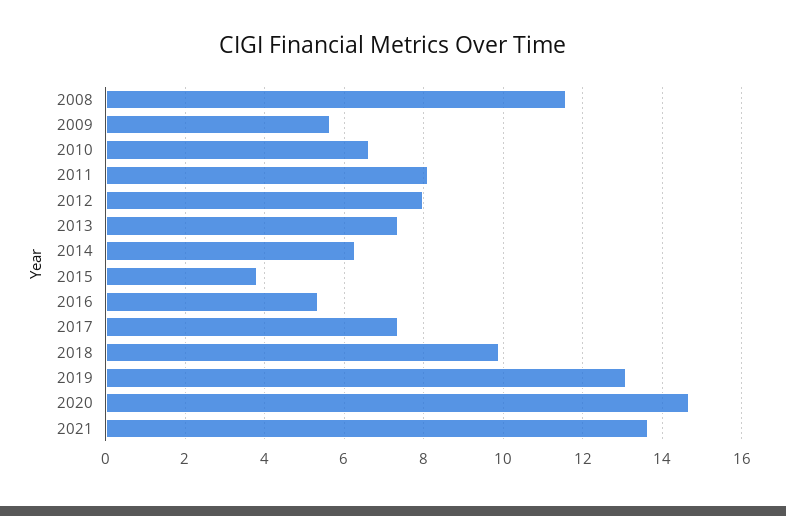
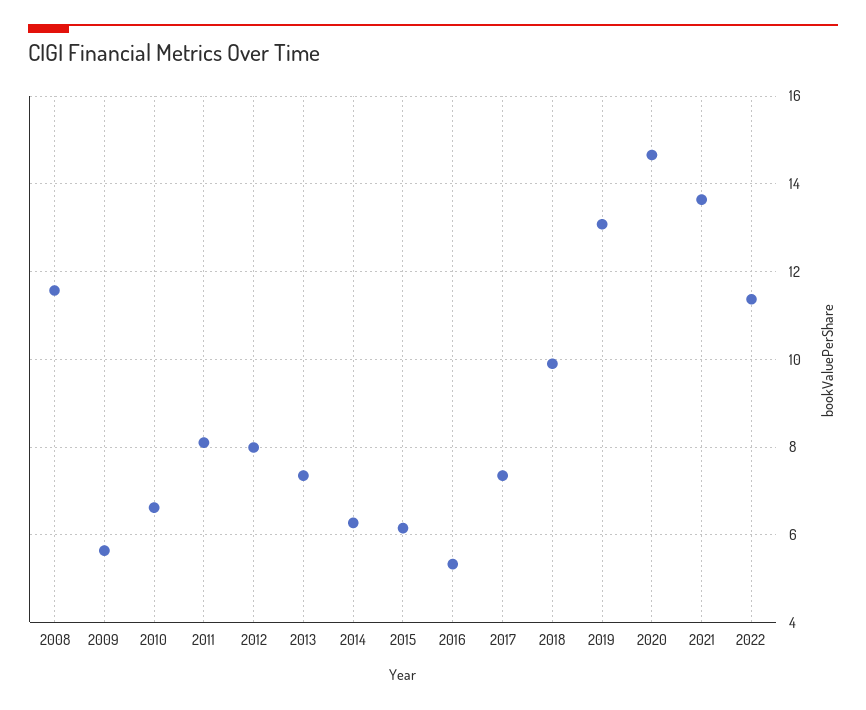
2015: 3.8 -> 6.2
2022: none -> 11.4

